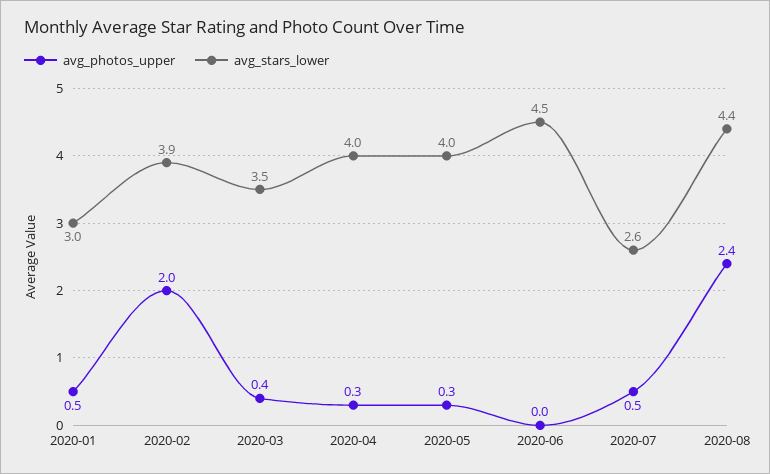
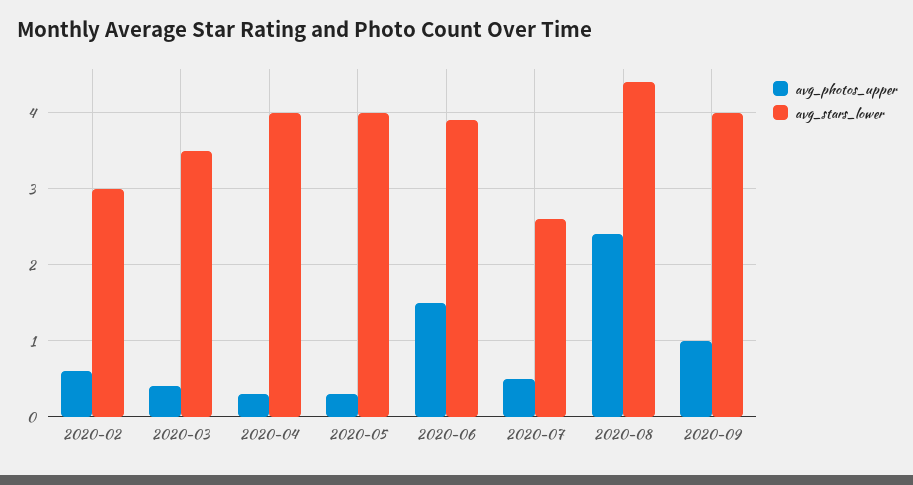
avg_photos_upper, 2020-01: 0.5 -> none
avg_stars_lower, 2020-01: 3 -> none
avg_photos_upper, 2020-02: 2 -> 0.6
avg_stars_lower, 2020-02: 3.9 -> 3
avg_photos_upper, 2020-06: 0 -> 1.5
avg_stars_lower, 2020-06: 4.5 -> 3.9
avg_photos_upper, 2020-09: none -> 1
avg_stars_lower, 2020-09: none -> 4

